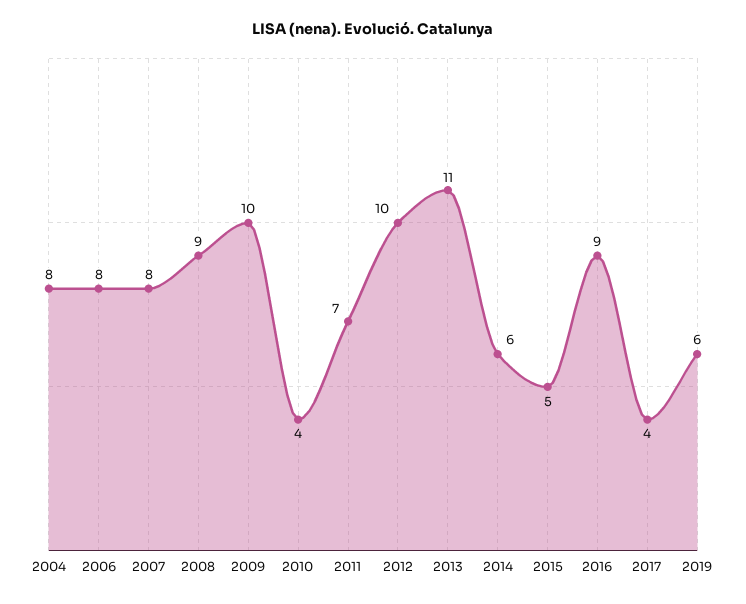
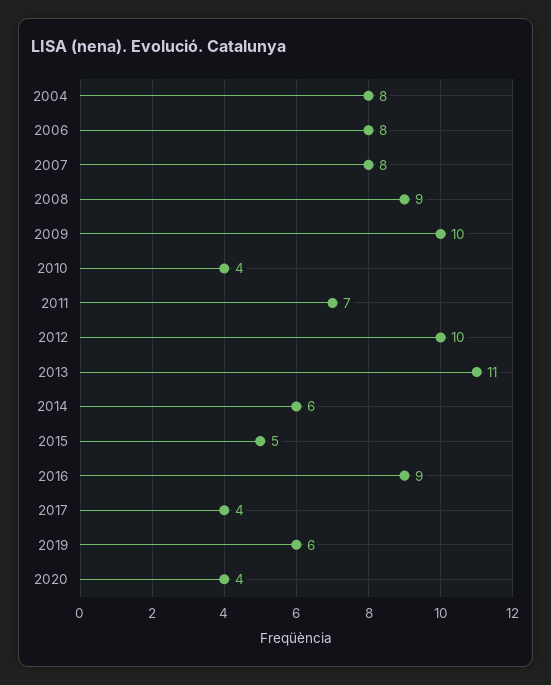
2020: none -> 4

